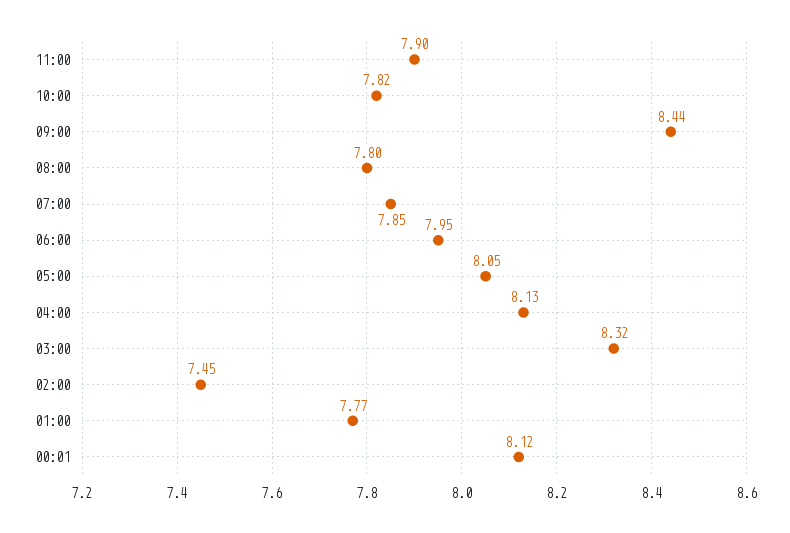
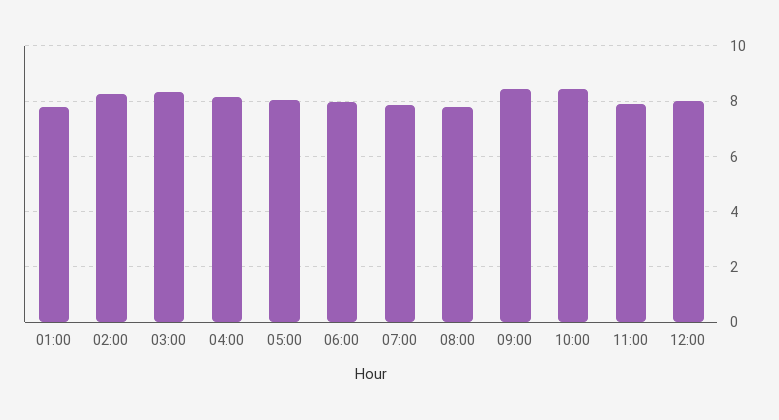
10:00: 7.82 -> 8.5
02:00: 7.45 -> 8.25
00:01: 8.12 -> none
12:00: none -> 8

